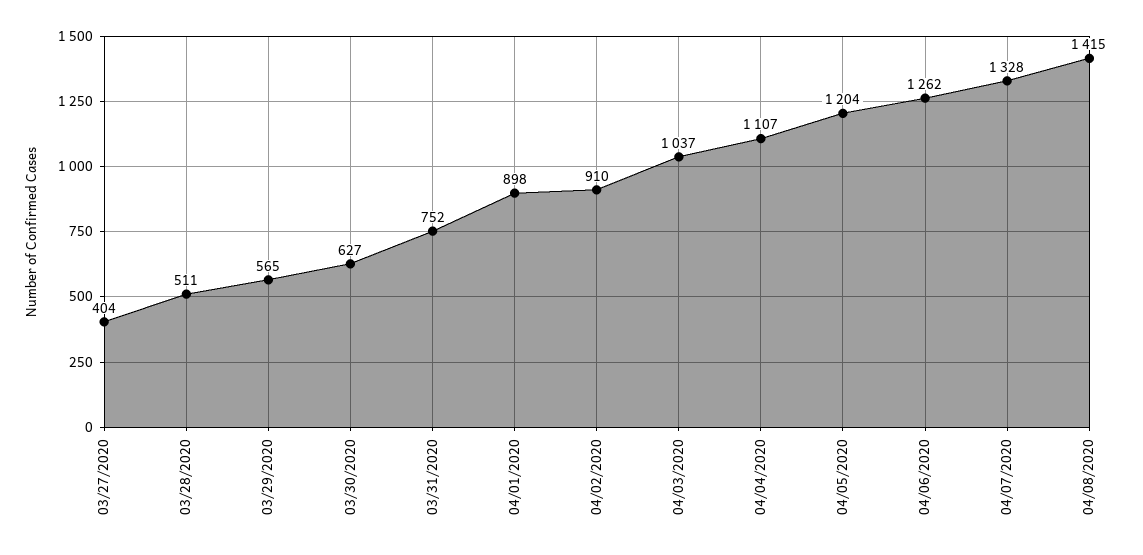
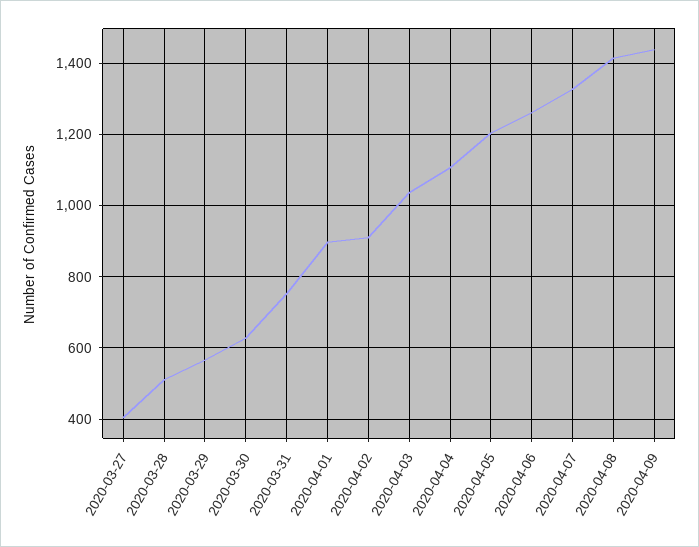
2020-04-09: none -> 1440

